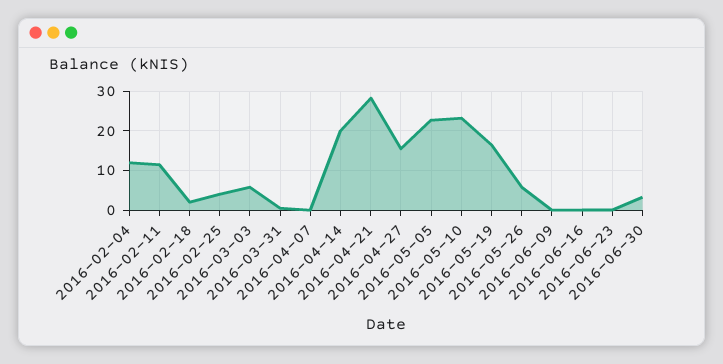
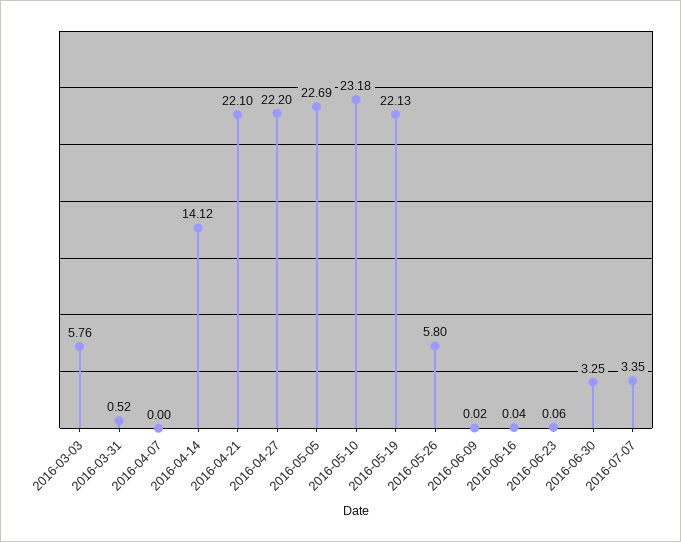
2016-02-04: 12 -> none
2016-02-11: 12 -> none
2016-02-18: 2 -> none
2016-02-25: 4 -> none
2016-04-14: 20 -> 14.12
2016-04-21: 28 -> 22.1
2016-04-27: 16 -> 22.2
2016-05-19: 16 -> 22.13
2016-07-07: none -> 3.35

